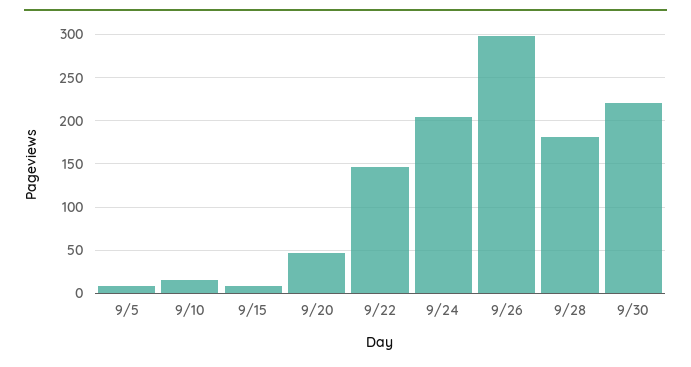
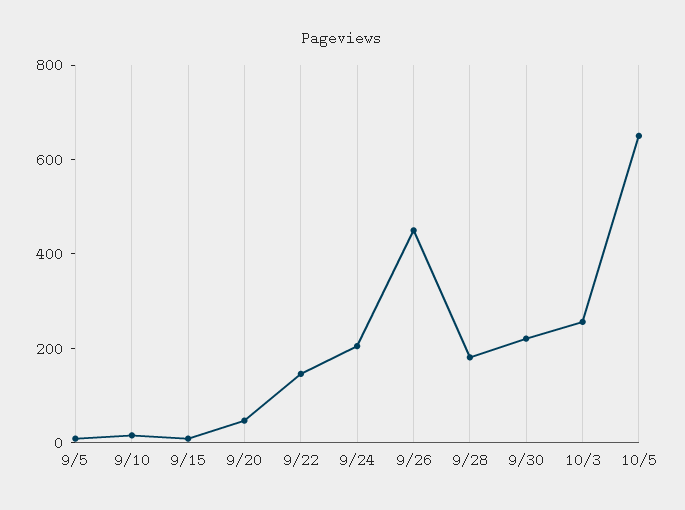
9/26: 300 -> 450
10/3: none -> 250
10/5: none -> 650

